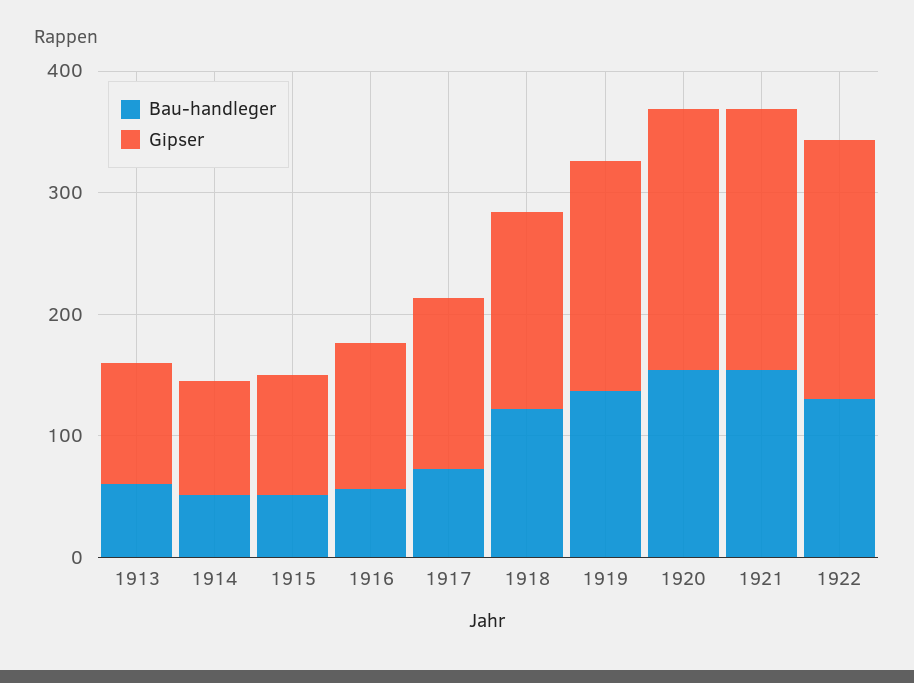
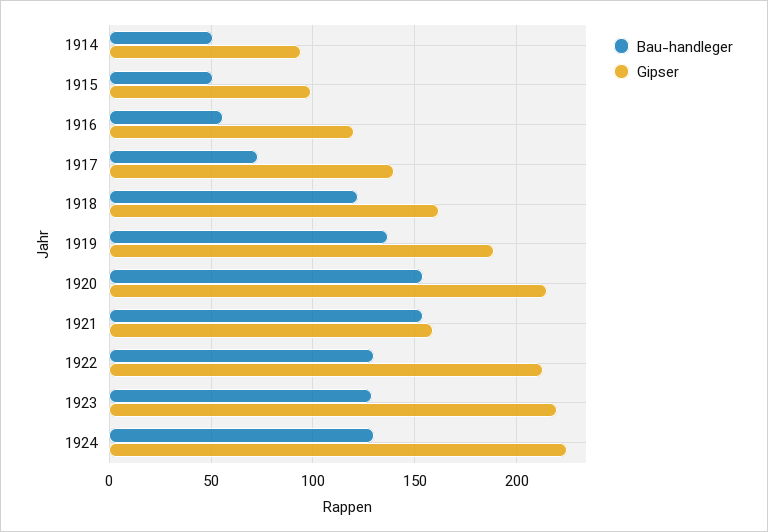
Bau-handleger, 1913: 60 -> none
Gipser, 1913: 100 -> none
Gipser, 1921: 220 -> 160
Bau-handleger, 1923: none -> 130
Gipser, 1923: none -> 220
Bau-handleger, 1924: none -> 130
Gipser, 1924: none -> 225

